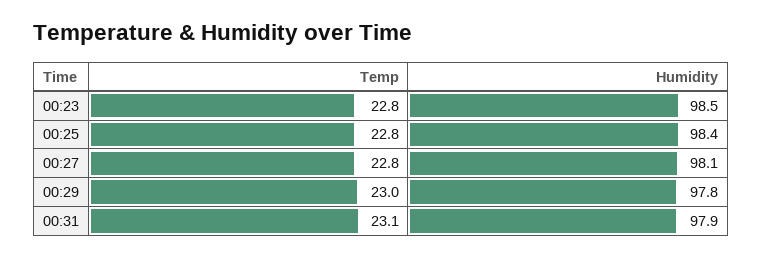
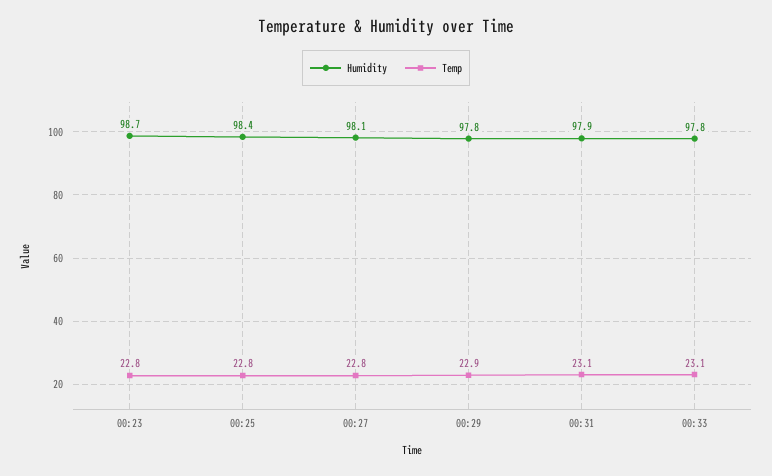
Humidity, 00:23: 98.5 -> 98.7
Temp, 00:29: 23 -> 22.9
Humidity, 00:33: none -> 97.8
Temp, 00:33: none -> 23.1

